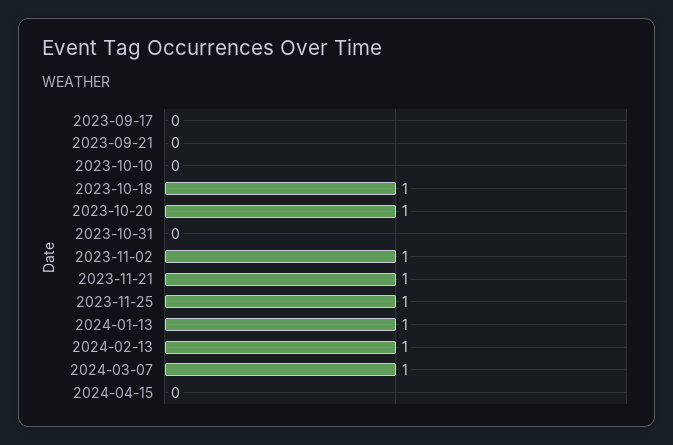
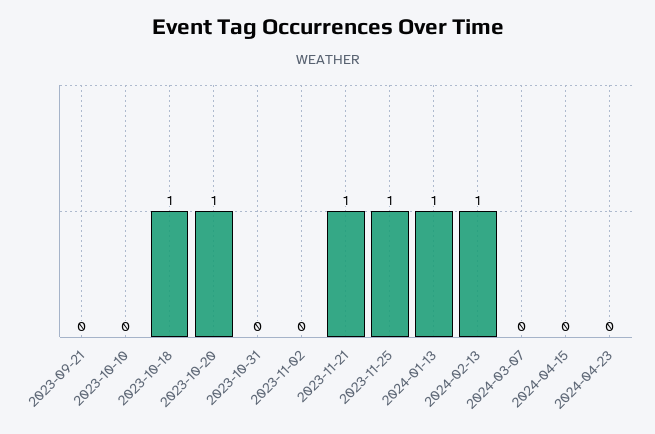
2023-09-17: 0 -> none
2023-11-02: 1 -> 0
2024-03-07: 1 -> 0
2024-04-23: none -> 0

